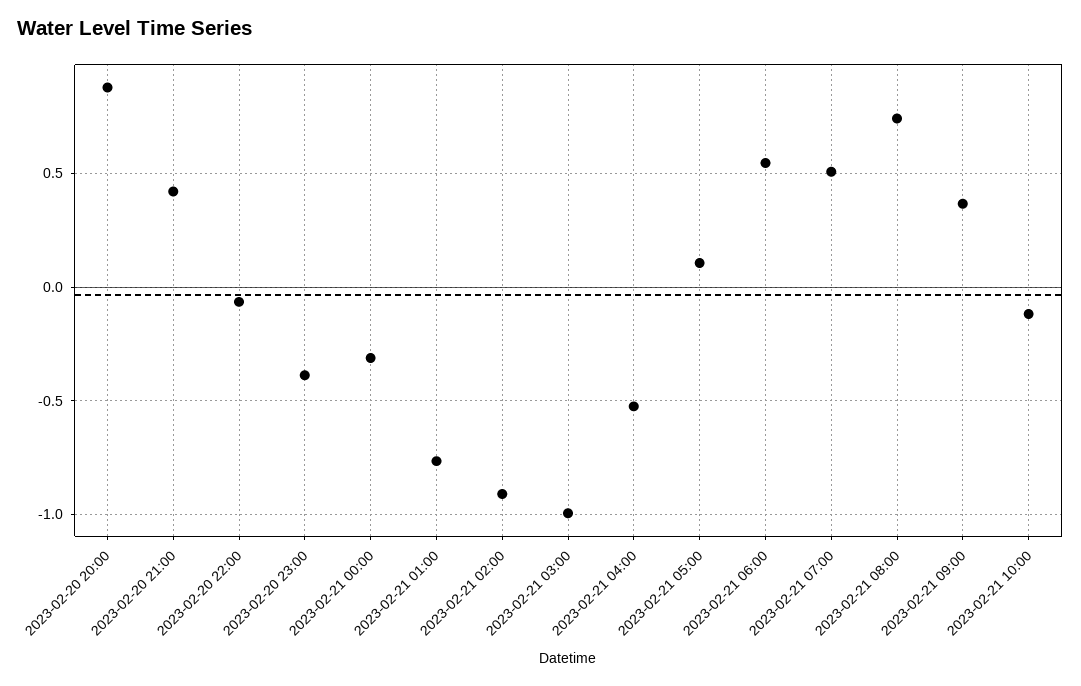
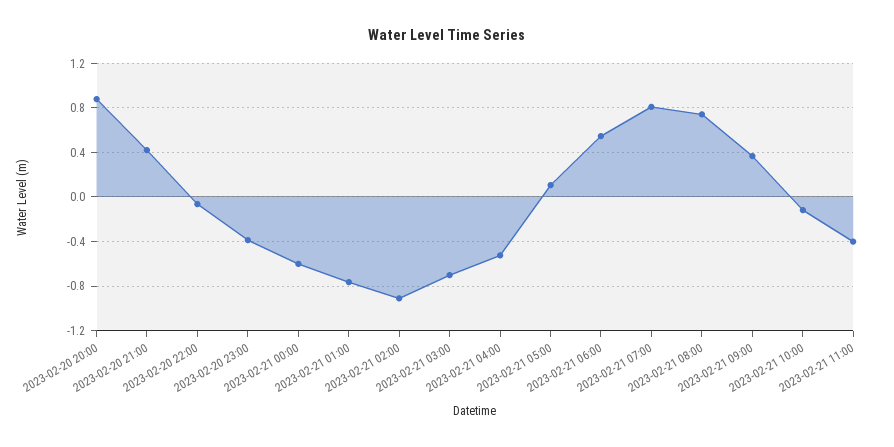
2023-02-21 00:00: -0.3 -> -0.6
2023-02-21 03:00: -1 -> -0.7
2023-02-21 07:00: 0.5 -> 0.8
2023-02-21 11:00: none -> -0.4

